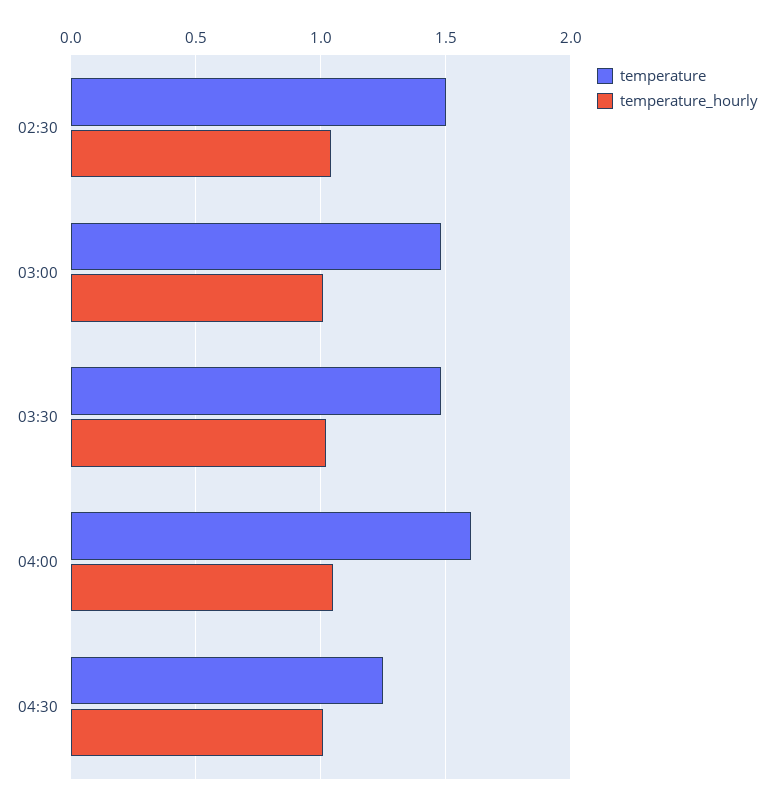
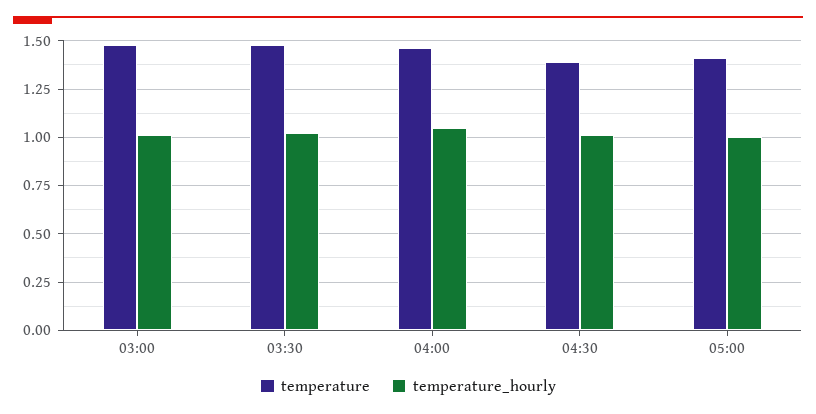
temperature, 02:30: 1.5 -> none
temperature_hourly, 02:30: 1.05 -> none
temperature, 04:00: 1.6 -> 1.45
temperature, 04:30: 1.25 -> 1.4
temperature, 05:00: none -> 1.4
temperature_hourly, 05:00: none -> 1

